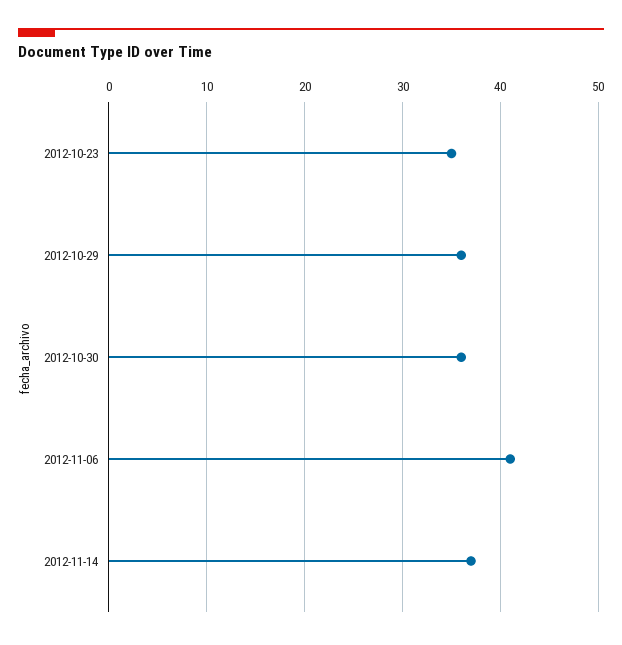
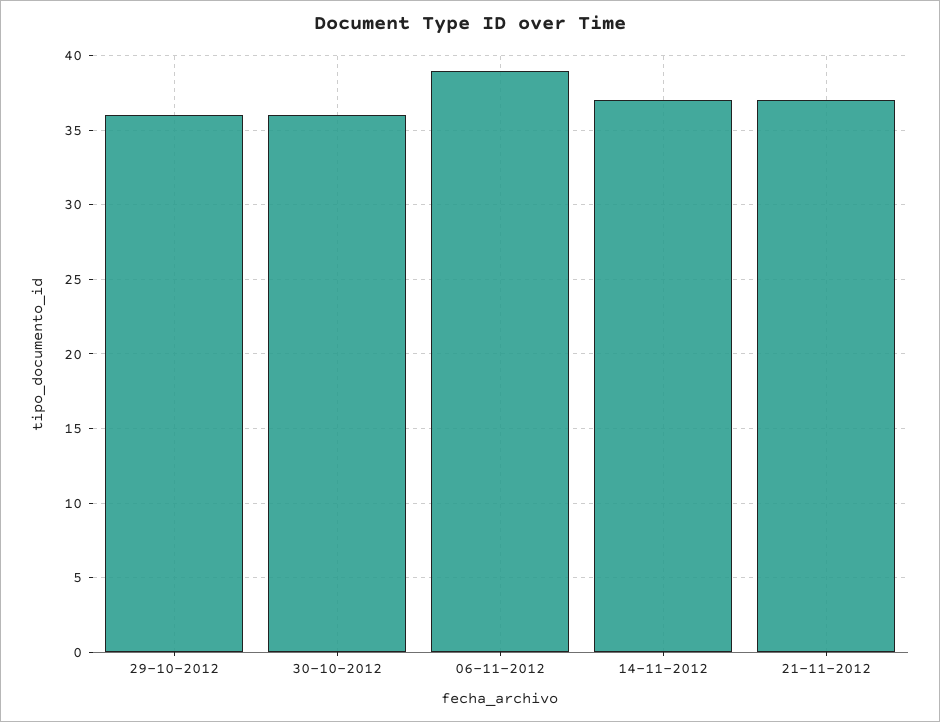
2012-10-23: 35 -> none
2012-11-06: 41 -> 39
21-11-2012: none -> 37

